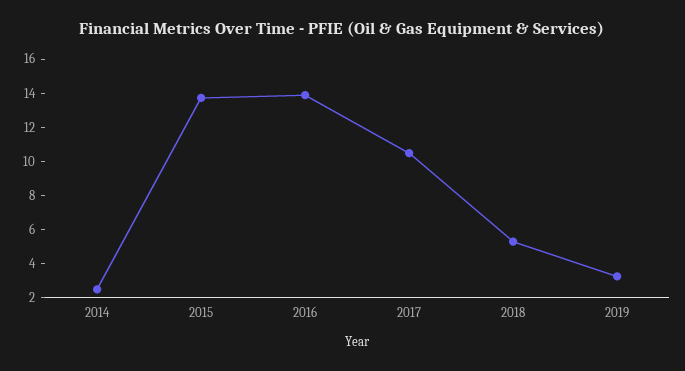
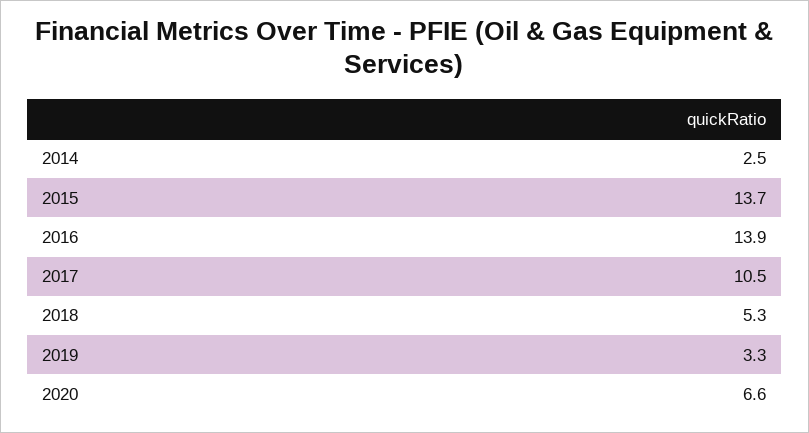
2020: none -> 6.6

